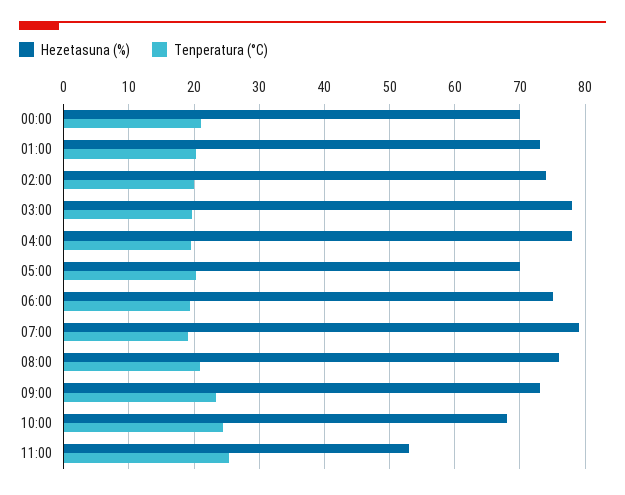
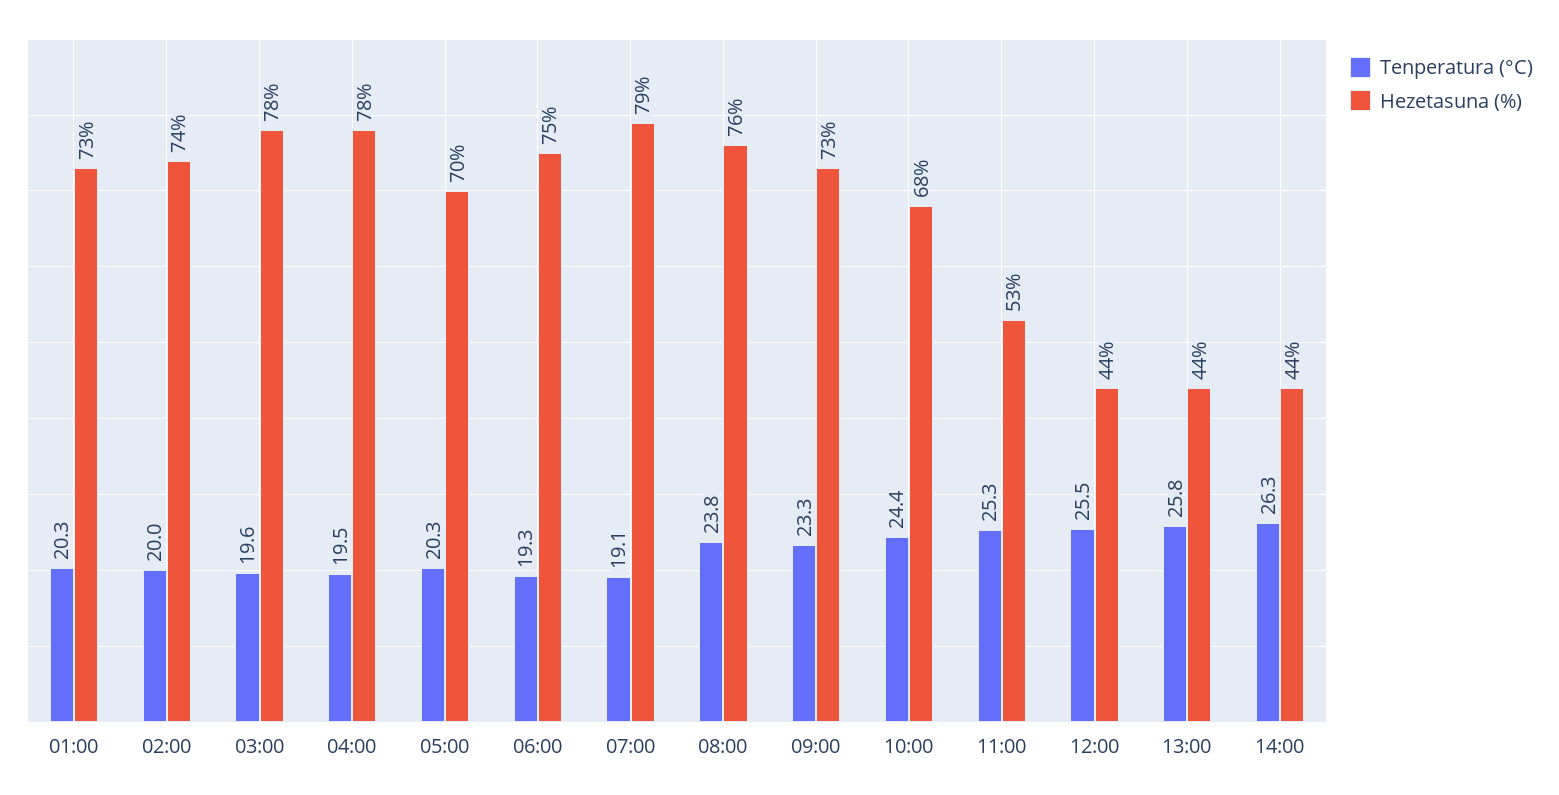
Hezetasuna (%), 00:00: 70 -> none
Tenperatura (°C), 00:00: 21 -> none
Tenperatura (°C), 08:00: 21 -> 23.8
Tenperatura (°C), 12:00: none -> 25.5
Hezetasuna (%), 12:00: none -> 44
Tenperatura (°C), 13:00: none -> 25.8
Hezetasuna (%), 13:00: none -> 44
Tenperatura (°C), 14:00: none -> 26.3
Hezetasuna (%), 14:00: none -> 44

